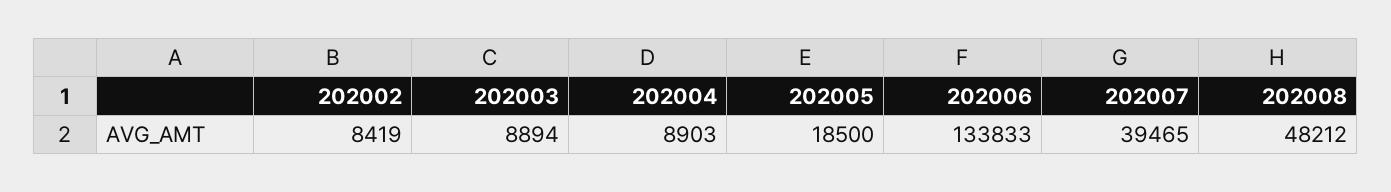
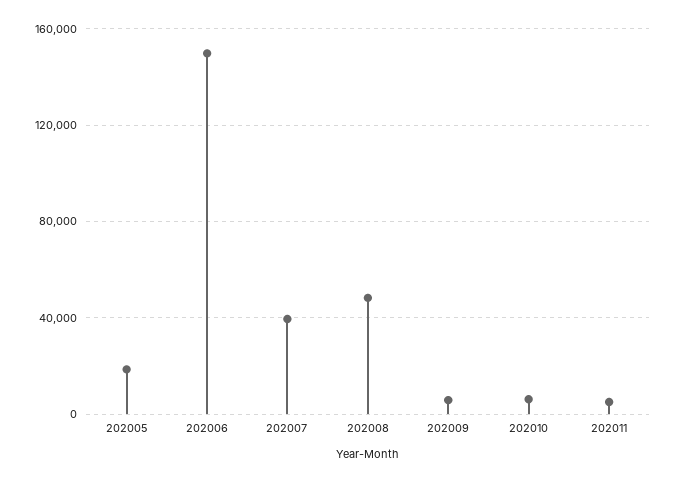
202002: 8419 -> none
202003: 8894 -> none
202004: 8903 -> none
202006: 133833 -> 150000
202009: none -> 5000
202010: none -> 5000
202011: none -> 5000

